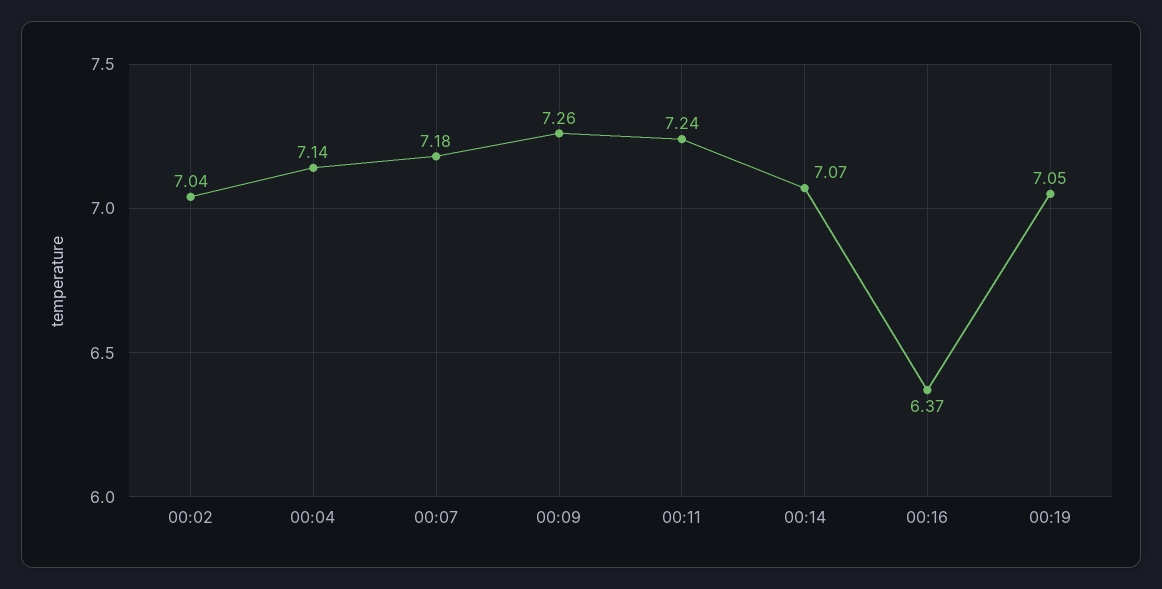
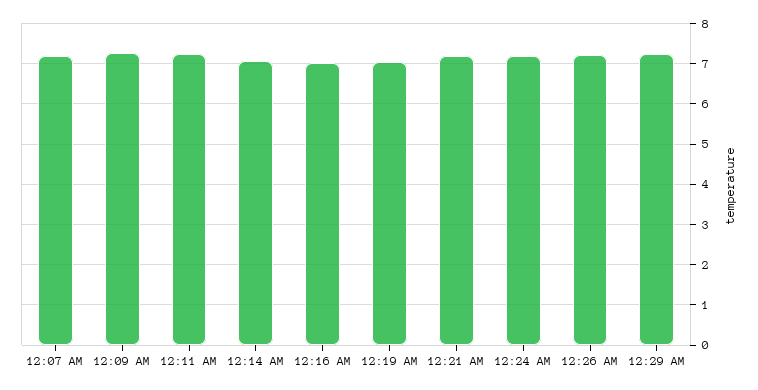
00:02: 7.04 -> none
00:04: 7.14 -> none
00:16: 6.37 -> 7
12:21 AM: none -> 7.2
12:24 AM: none -> 7.2
12:26 AM: none -> 7.2
12:29 AM: none -> 7.2

